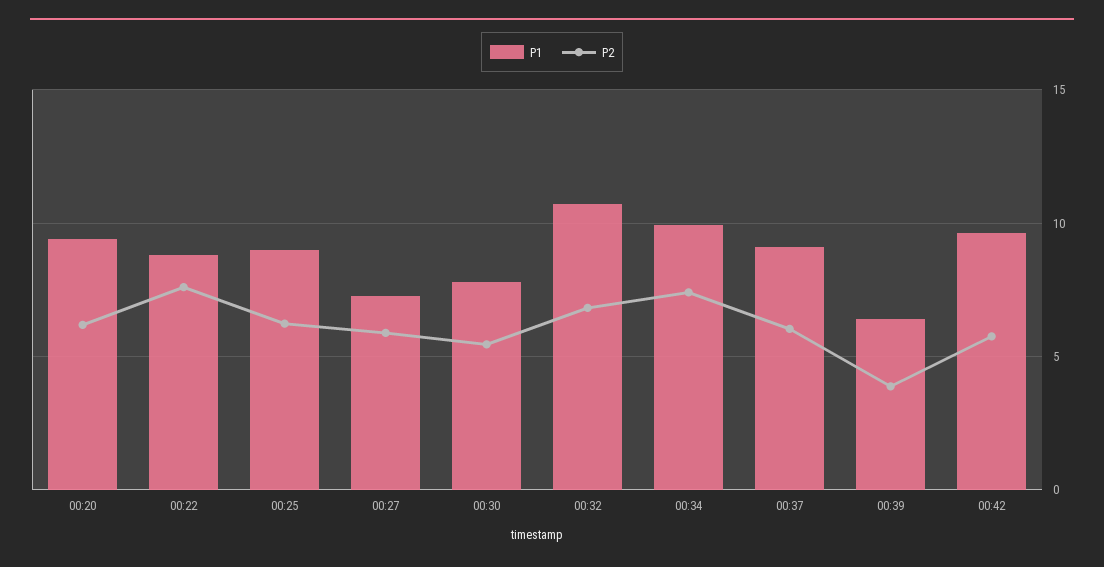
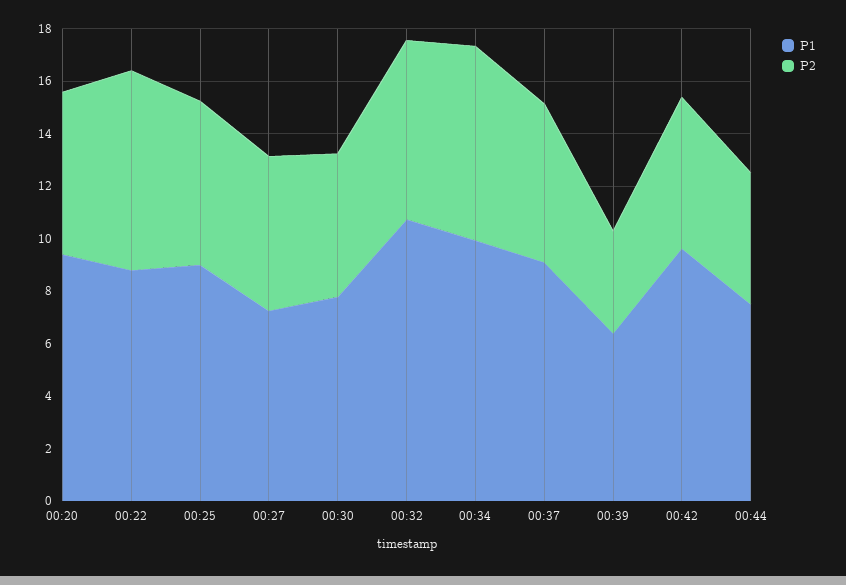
P1, 00:44: none -> 7.5
P2, 00:44: none -> 5

